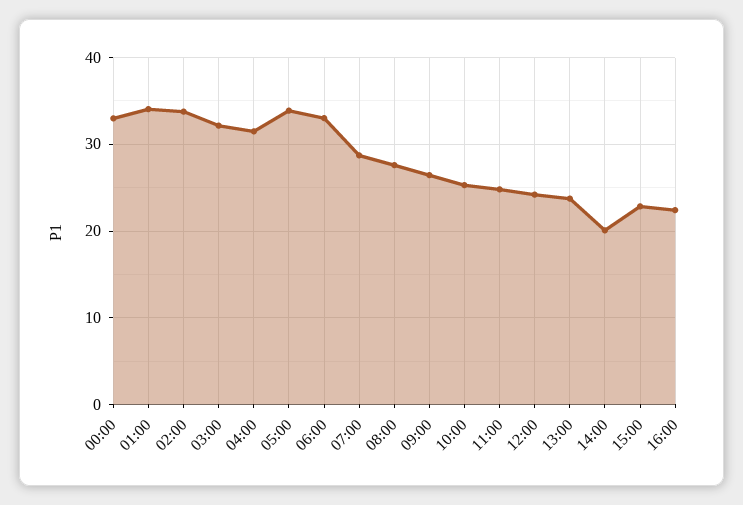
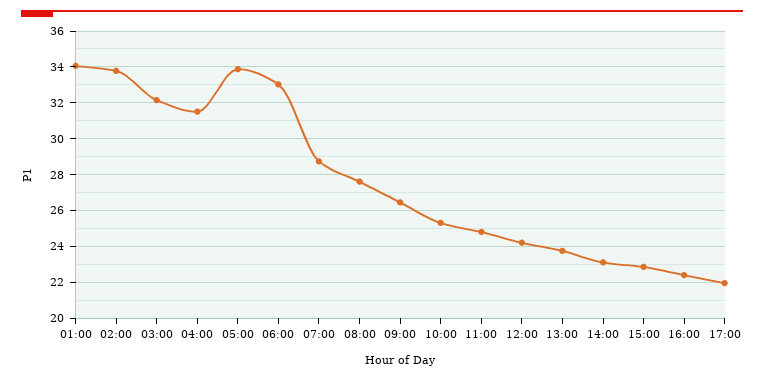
00:00: 33 -> none
14:00: 20 -> 23
17:00: none -> 22

